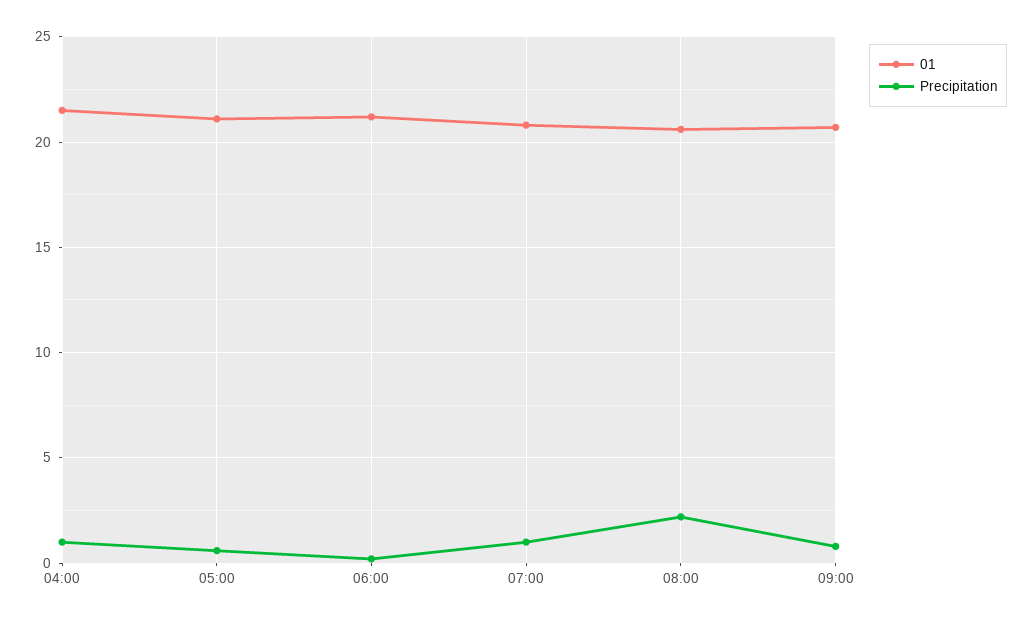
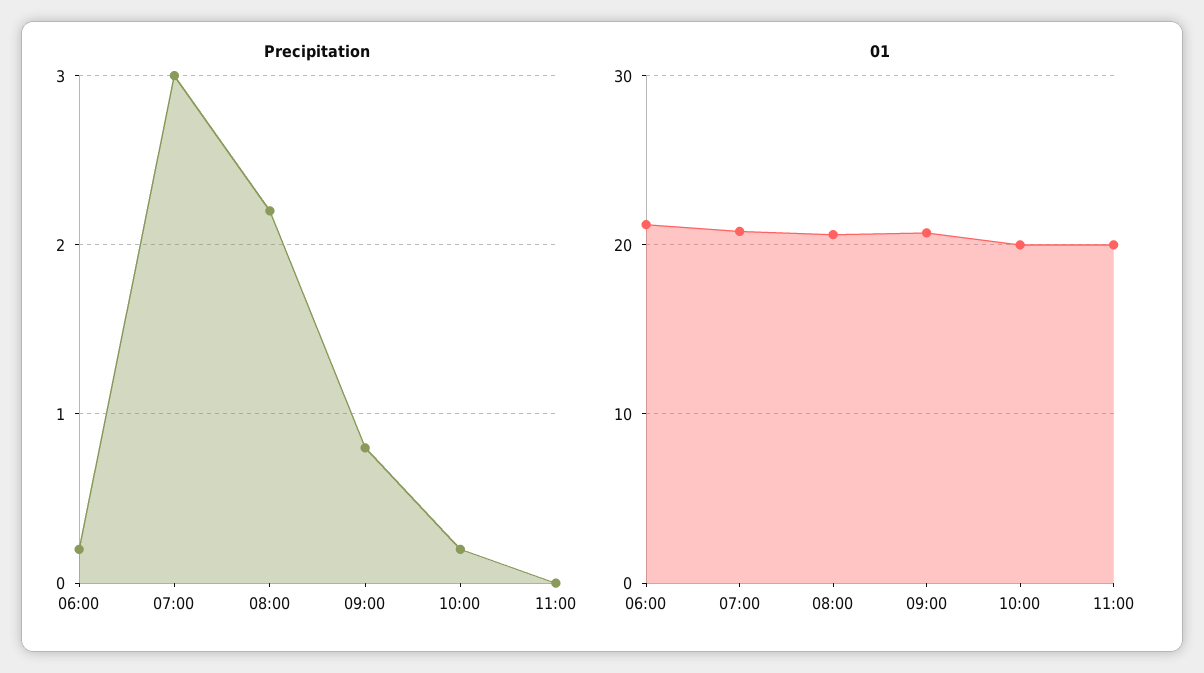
01, 04:00: 21.5 -> none
Precipitation, 04:00: 1 -> none
01, 05:00: 21 -> none
Precipitation, 05:00: 0.5 -> none
Precipitation, 07:00: 1 -> 3
Precipitation, 10:00: none -> 0.2
Precipitation, 11:00: none -> 0
01, 10:00: none -> 20
01, 11:00: none -> 20

